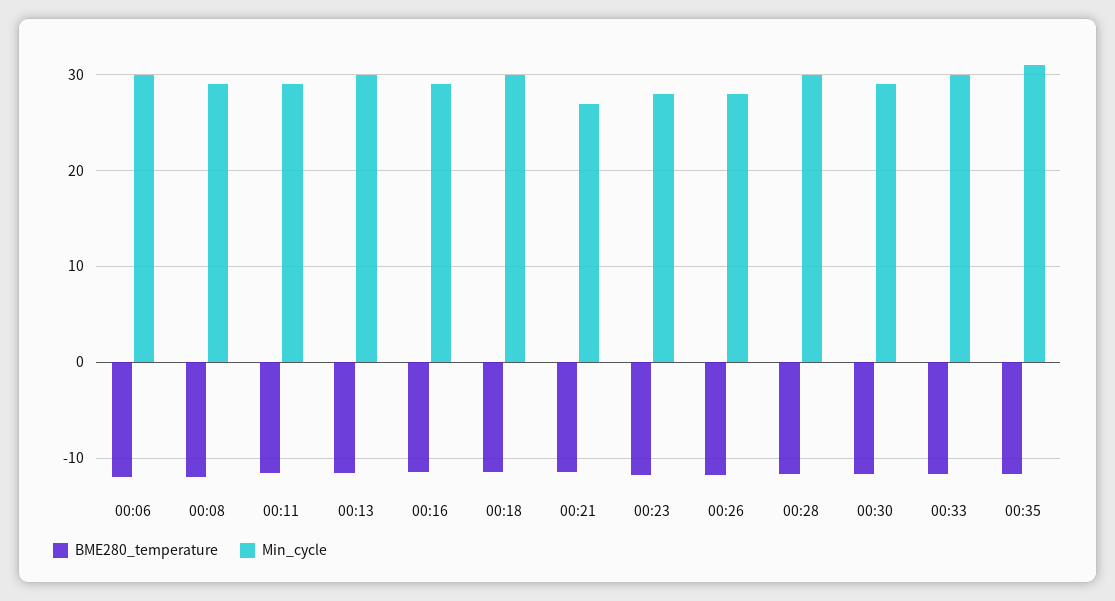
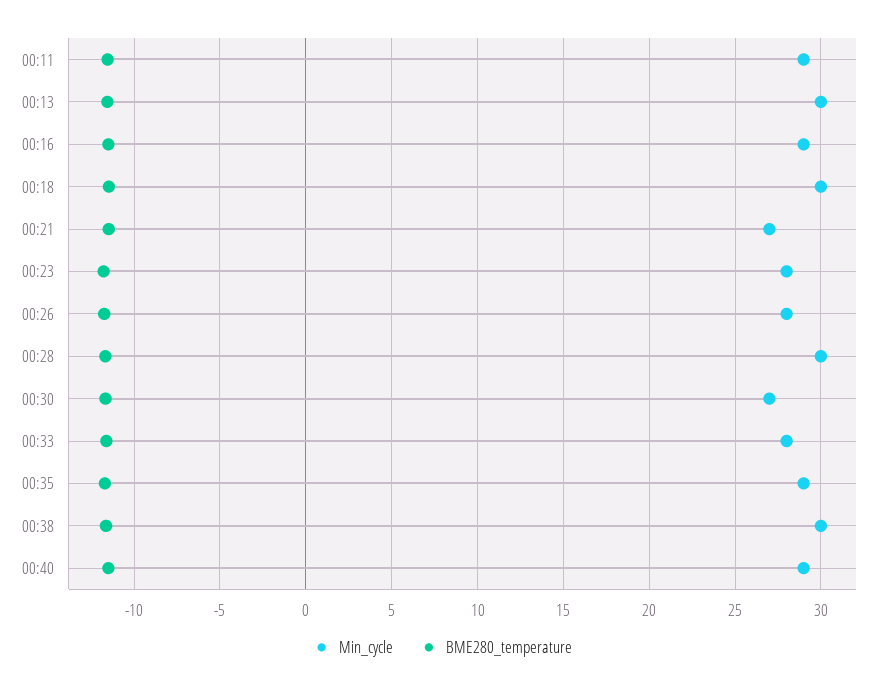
BME280_temperature, 00:06: -12 -> none
Min_cycle, 00:06: 30 -> none
BME280_temperature, 00:08: -12 -> none
Min_cycle, 00:08: 29 -> none
Min_cycle, 00:30: 29 -> 27
Min_cycle, 00:33: 30 -> 28
Min_cycle, 00:35: 31 -> 29
Min_cycle, 00:38: none -> 30
BME280_temperature, 00:38: none -> -11.5
Min_cycle, 00:40: none -> 29
BME280_temperature, 00:40: none -> -11.5

